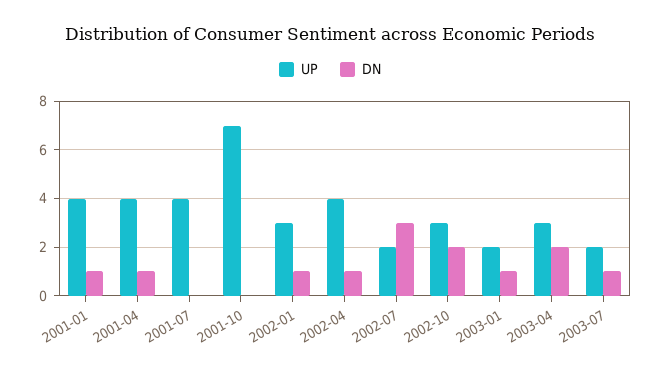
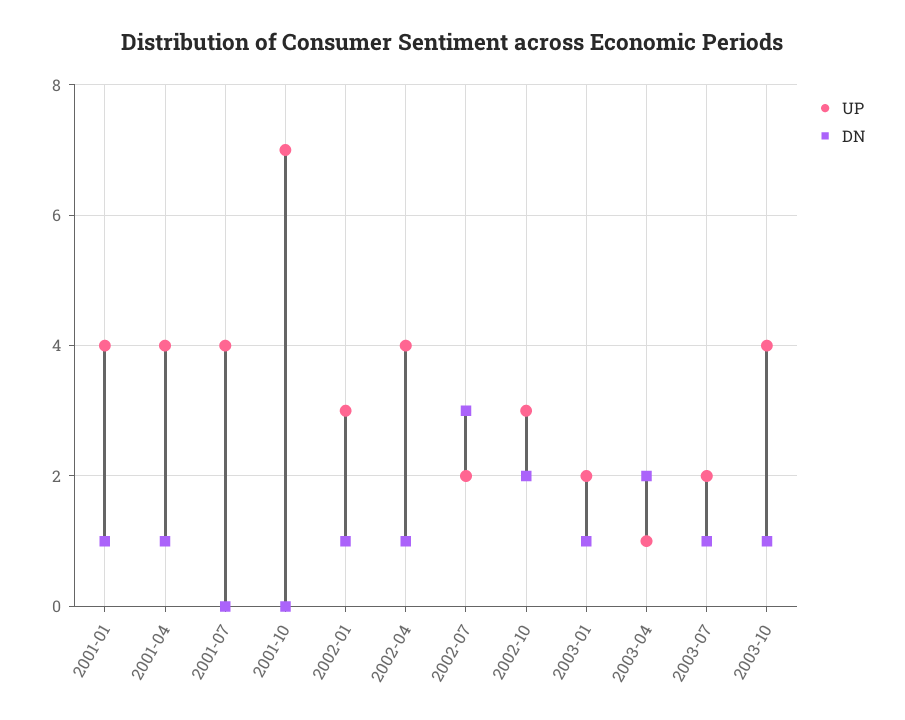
UP, 2003-04: 3 -> 1
UP, 2003-10: none -> 4
DN, 2003-10: none -> 1

